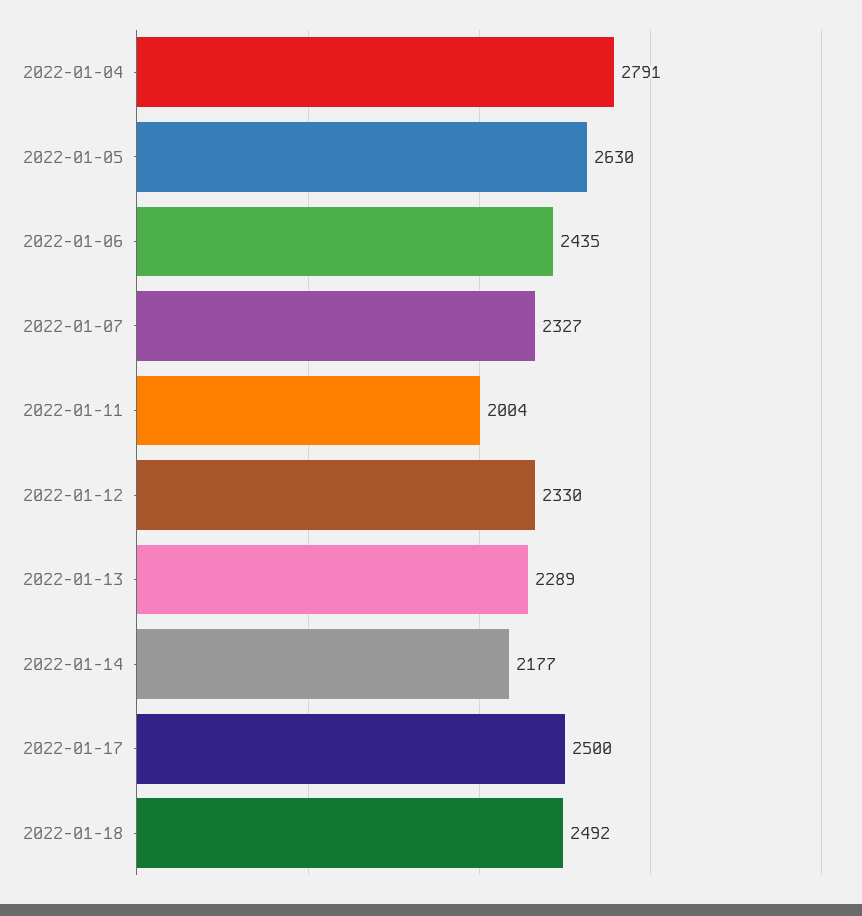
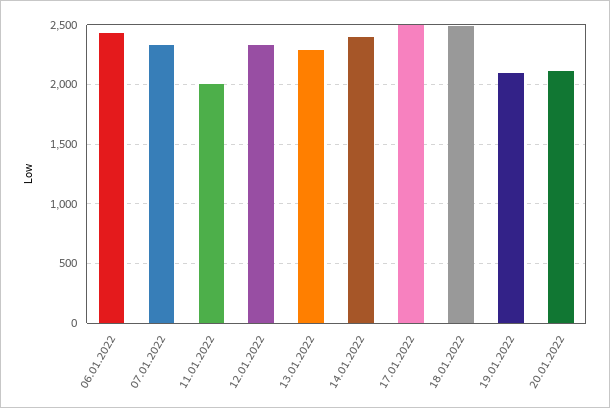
2022-01-04: 2791 -> none
2022-01-05: 2630 -> none
2022-01-14: 2177 -> 2400
19.01.2022: none -> 2100
20.01.2022: none -> 2100

